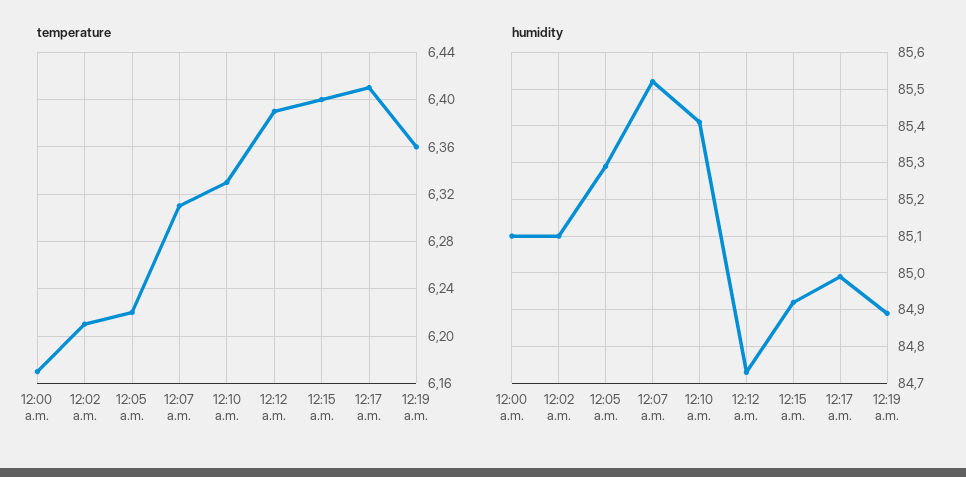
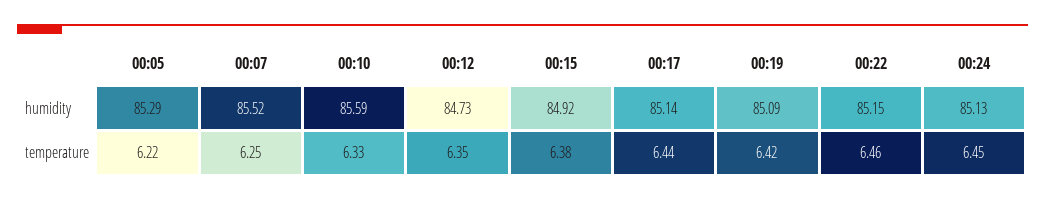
temperature, 12:00 a.m.: 6.17 -> none
temperature, 12:02 a.m.: 6.21 -> none
temperature, 12:07 a.m.: 6.31 -> 6.25
temperature, 12:12 a.m.: 6.39 -> 6.35
temperature, 12:15 a.m.: 6.4 -> 6.38
temperature, 12:17 a.m.: 6.41 -> 6.44
temperature, 12:19 a.m.: 6.36 -> 6.42
humidity, 12:00 a.m.: 85.1 -> none
humidity, 12:02 a.m.: 85.1 -> none
humidity, 12:10 a.m.: 85.4 -> 85.59
humidity, 12:17 a.m.: 85 -> 85.14
humidity, 12:19 a.m.: 84.9 -> 85.09
humidity, 00:22: none -> 85.15
humidity, 00:24: none -> 85.13
temperature, 00:22: none -> 6.46
temperature, 00:24: none -> 6.45

